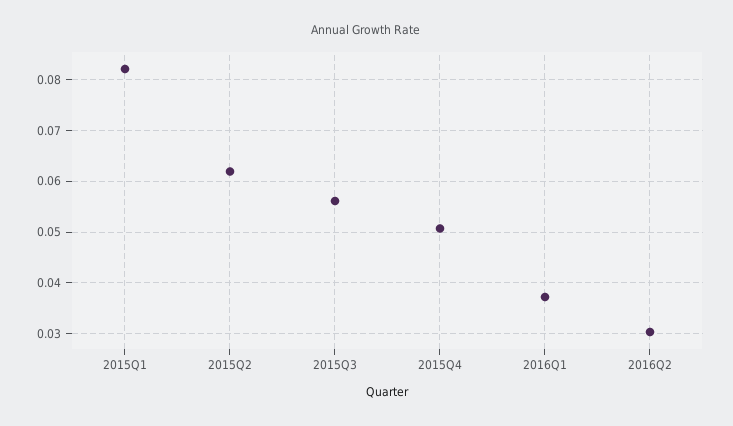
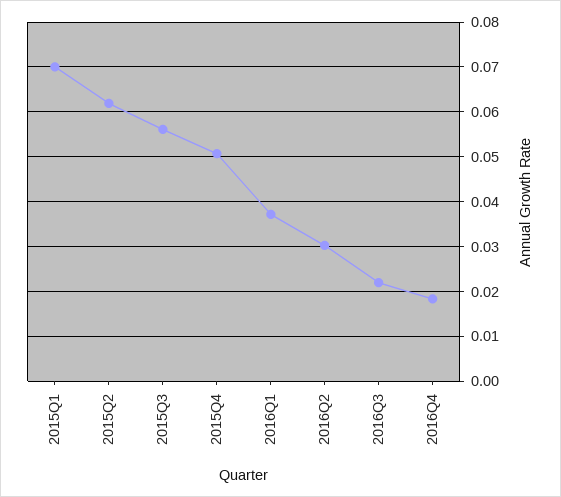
2015Q1: 0.082 -> 0.07
2016Q3: none -> 0.022
2016Q4: none -> 0.018

